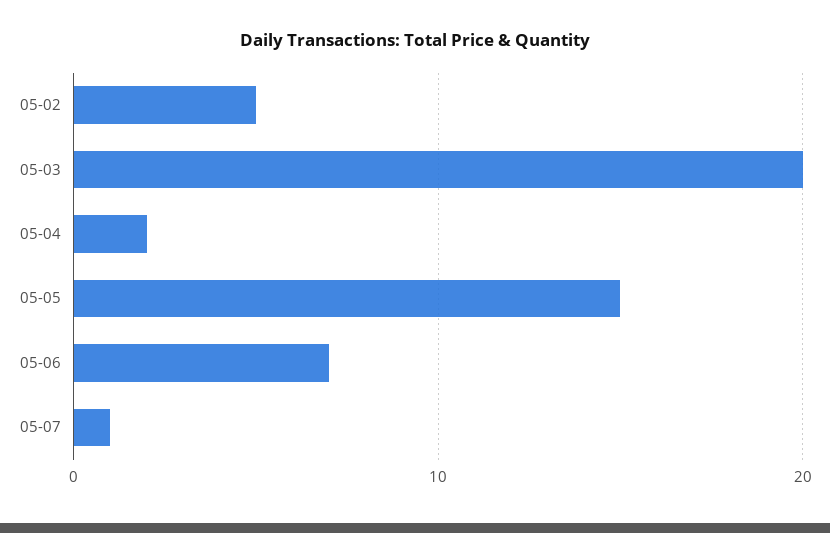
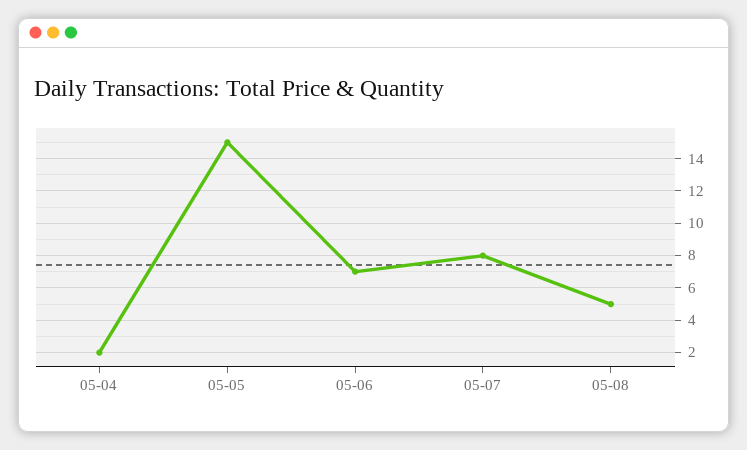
05-02: 5 -> none
05-03: 20 -> none
05-07: 1 -> 8
05-08: none -> 5

